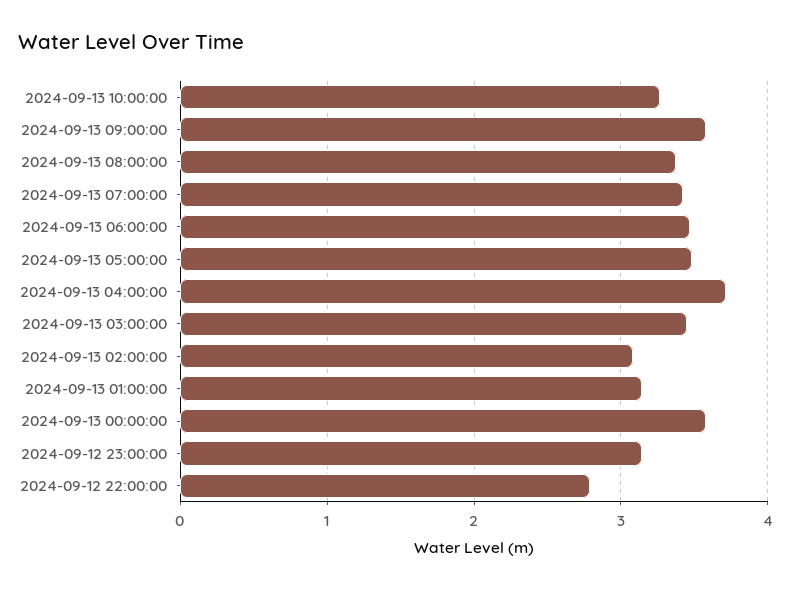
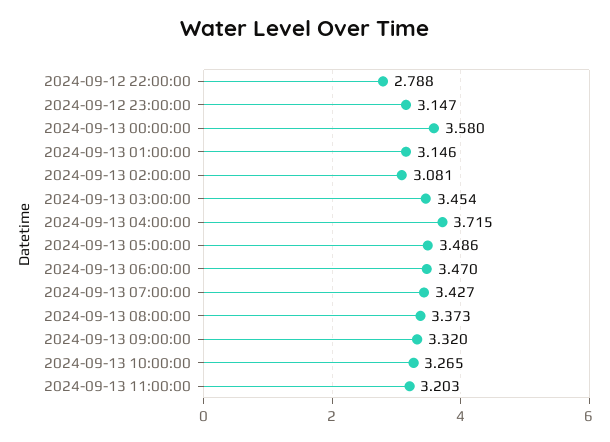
2024-09-13 09:00:00: 3.6 -> 3.32
2024-09-13 11:00:00: none -> 3.203

